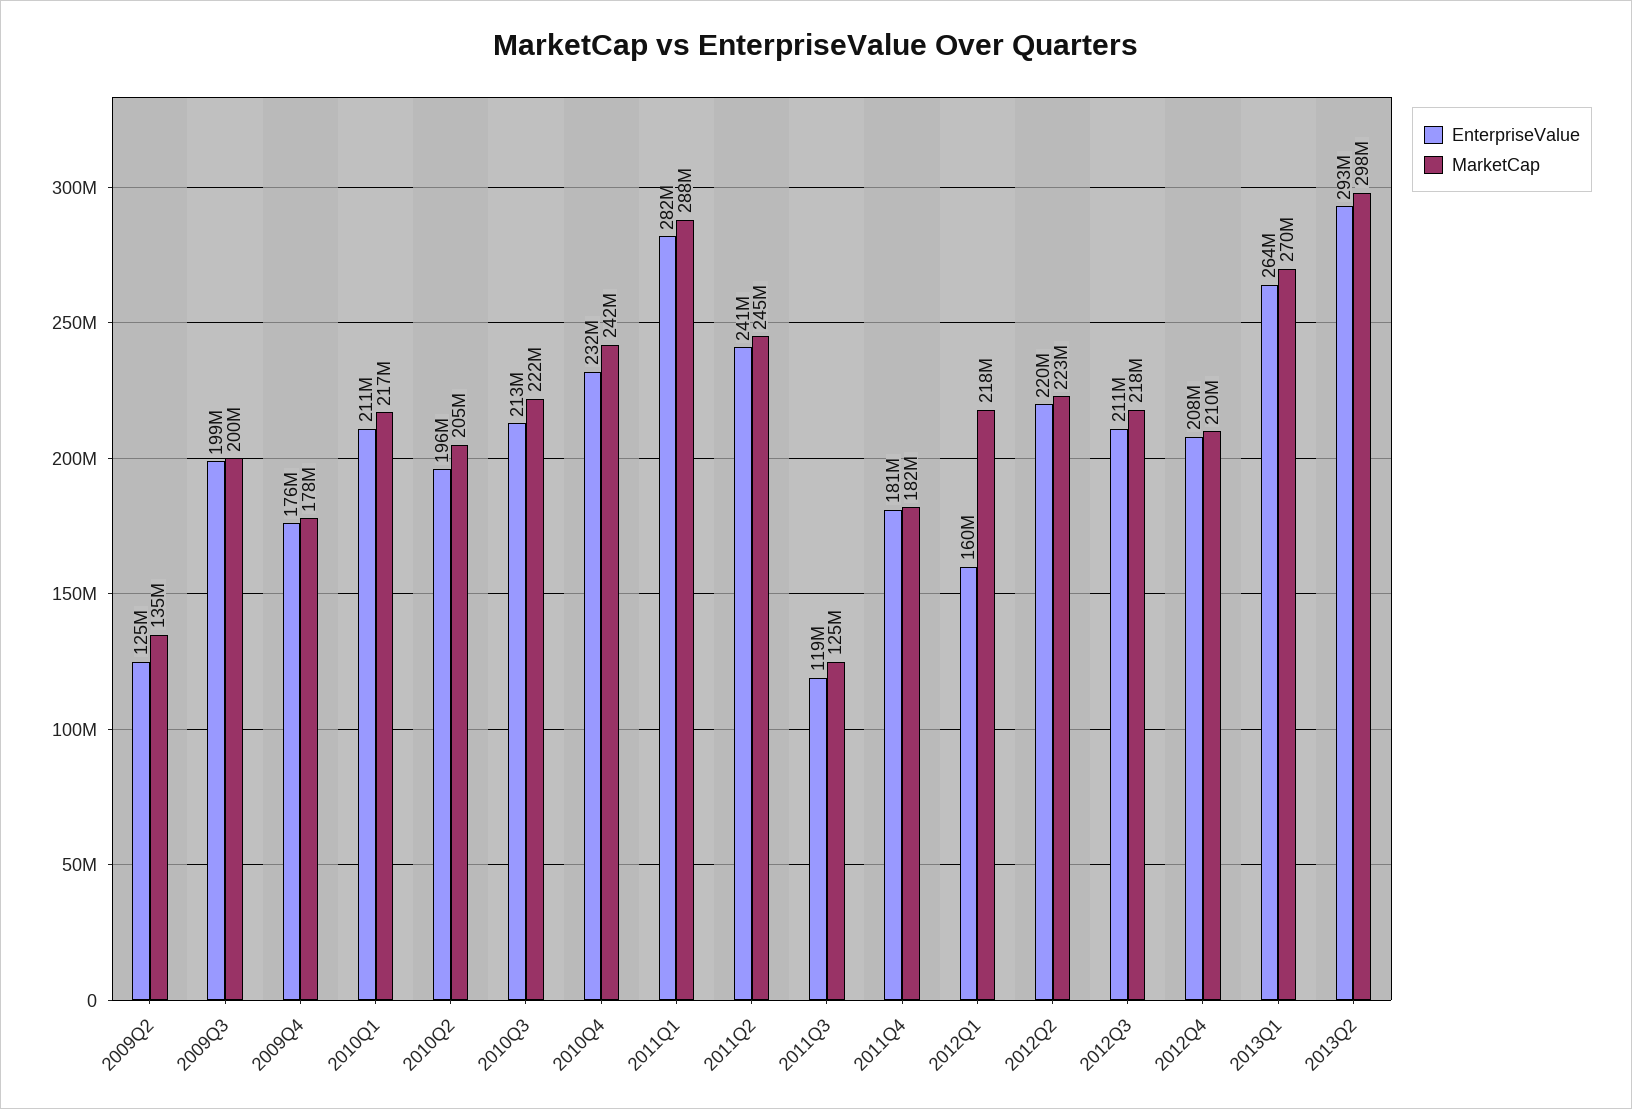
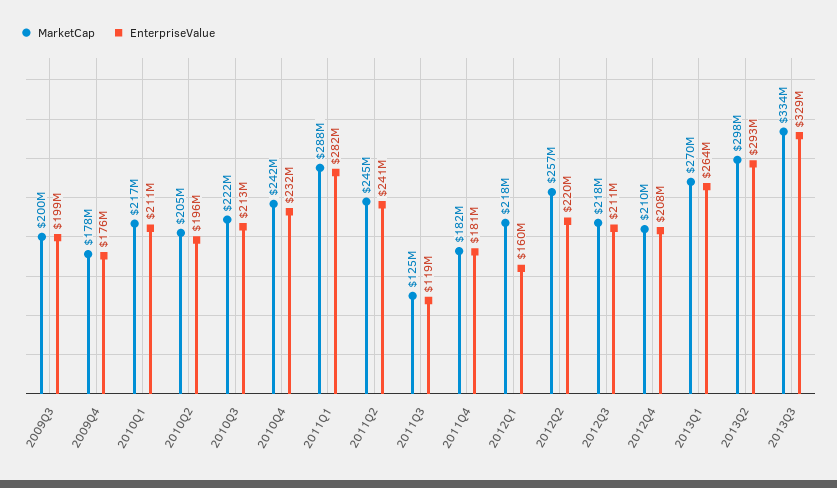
EnterpriseValue, 2009Q2: 125000000 -> none
MarketCap, 2009Q2: 135000000 -> none
MarketCap, 2012Q2: 223000000 -> 257000000
MarketCap, 2013Q3: none -> 334000000
EnterpriseValue, 2013Q3: none -> 329000000

